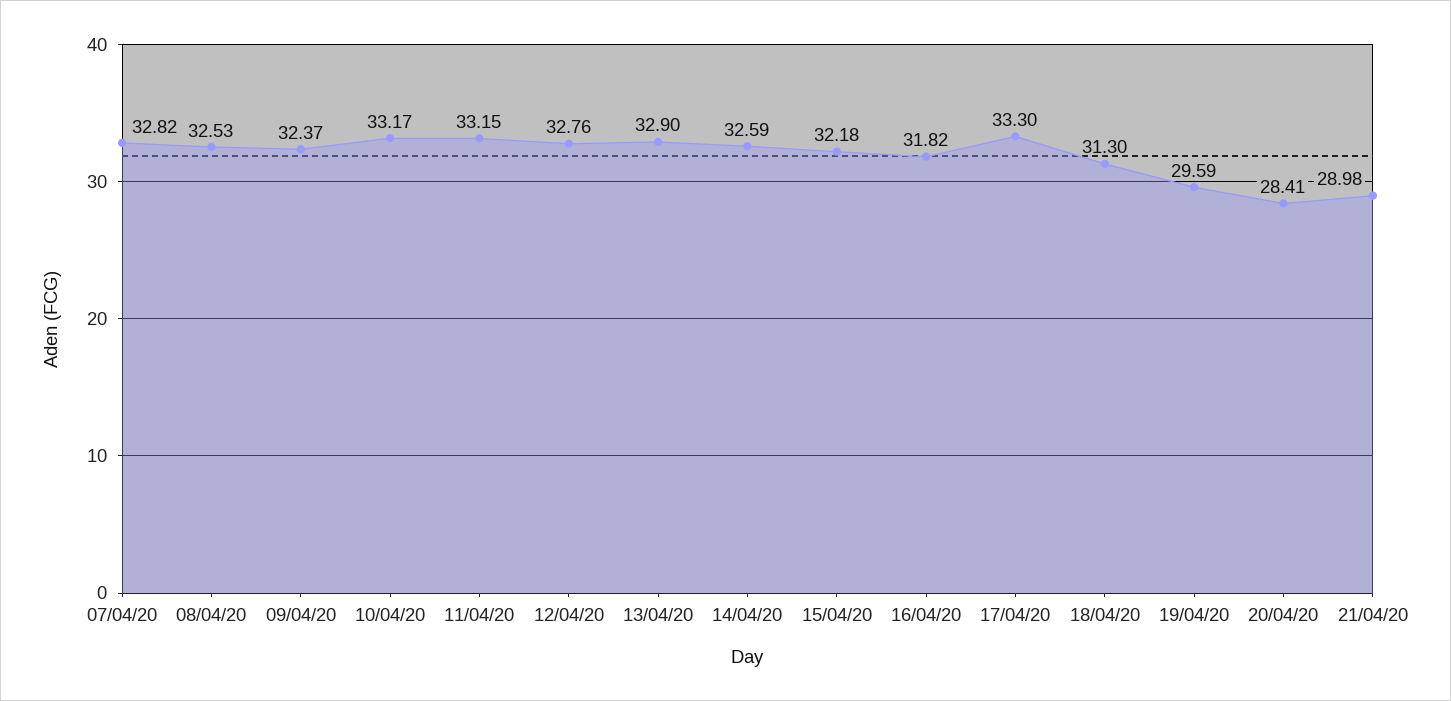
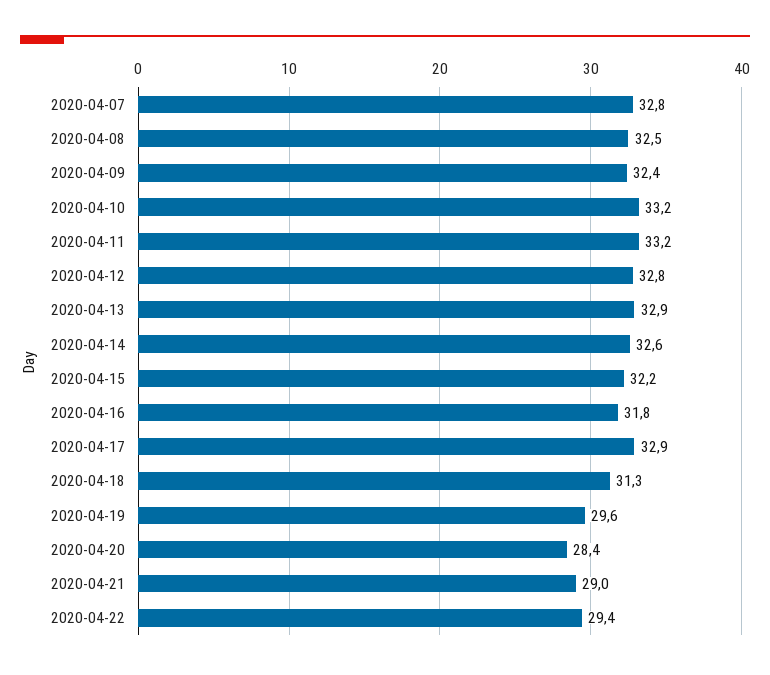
17/04/20: 33.3 -> 32.9
2020-04-22: none -> 29.4

